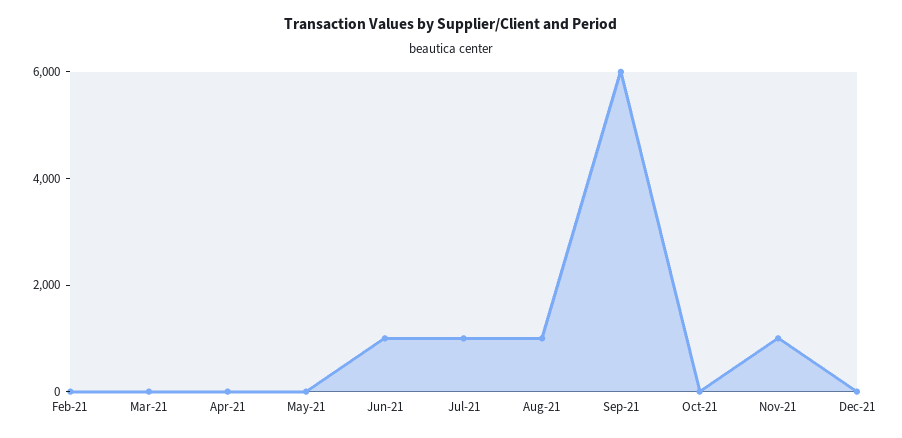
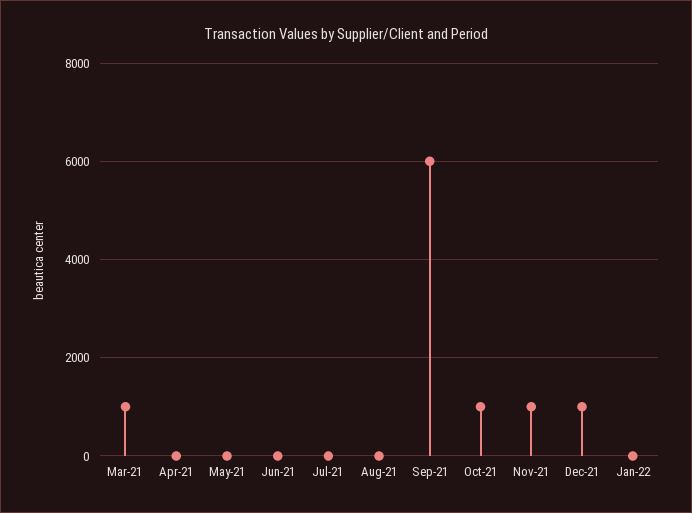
Feb-21: 0 -> none
Mar-21: 0 -> 1000
Jun-21: 1000 -> 0
Jul-21: 1000 -> 0
Aug-21: 1000 -> 0
Oct-21: 0 -> 1000
Dec-21: 0 -> 1000
Jan-22: none -> 0

